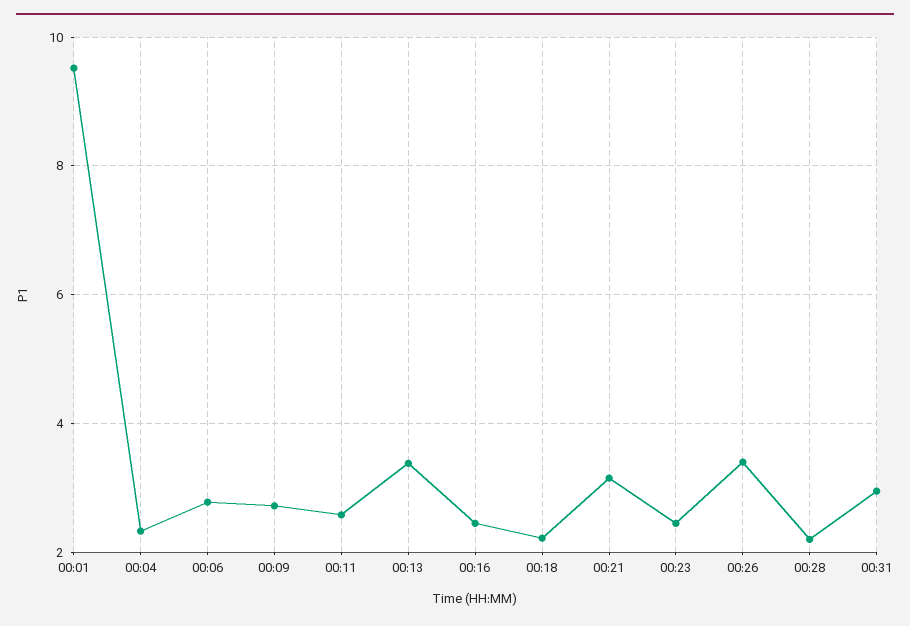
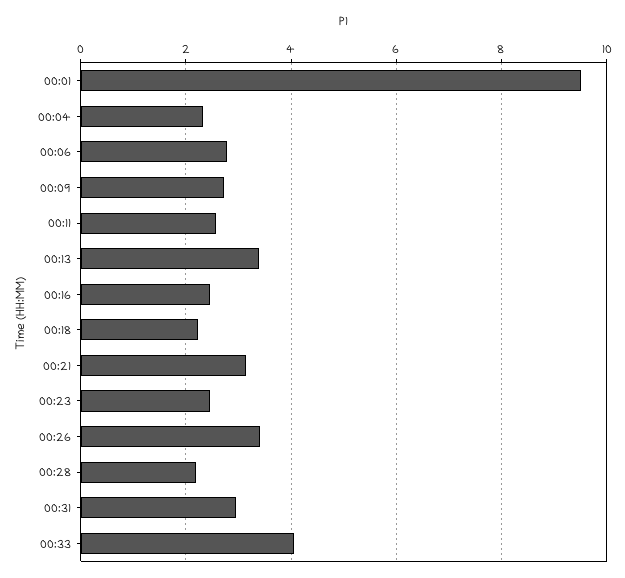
00:33: none -> 4

